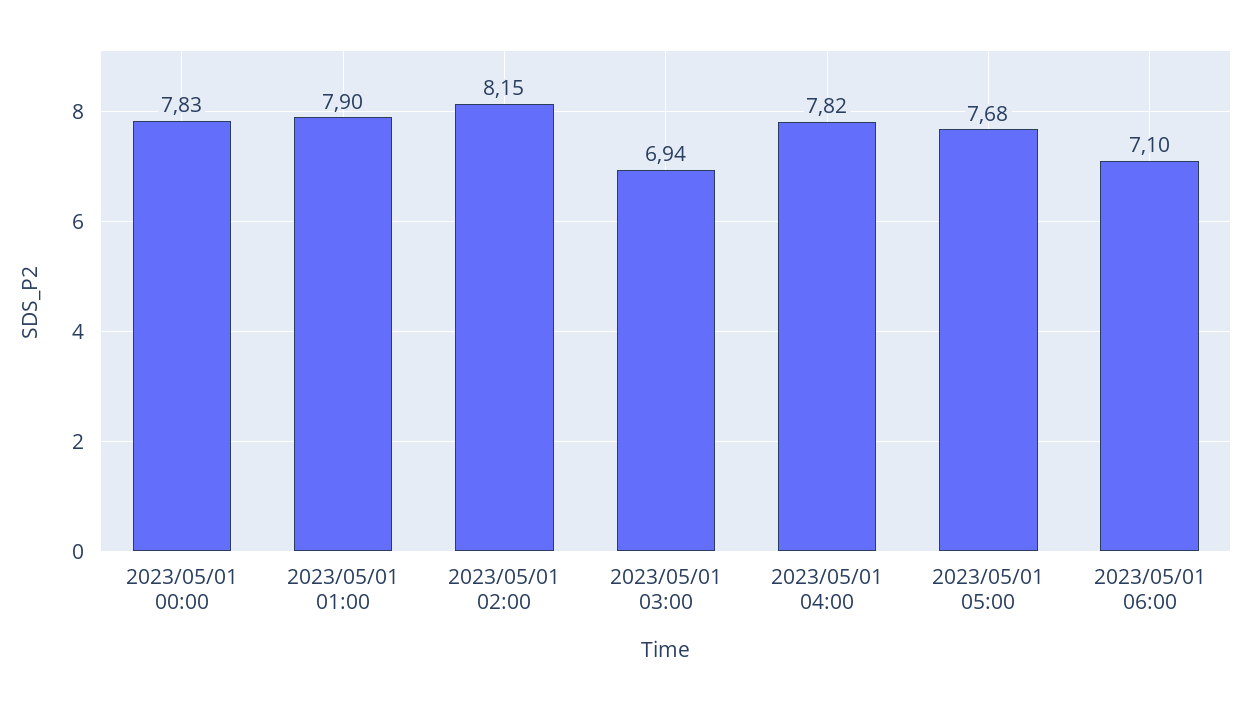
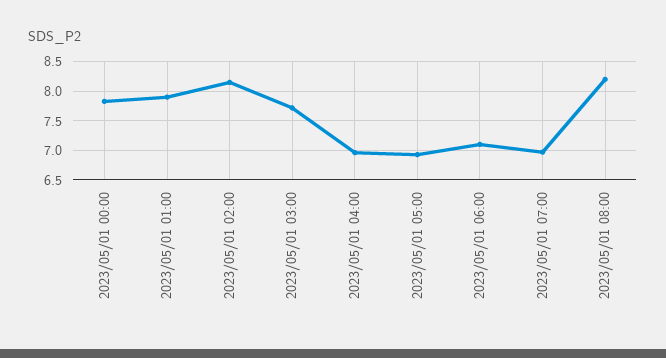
2023/05/01 03:00: 6.94 -> 7.75
2023/05/01 04:00: 7.82 -> 7
2023/05/01 05:00: 7.68 -> 7
2023/05/01 07:00: none -> 7
2023/05/01 08:00: none -> 8.25

